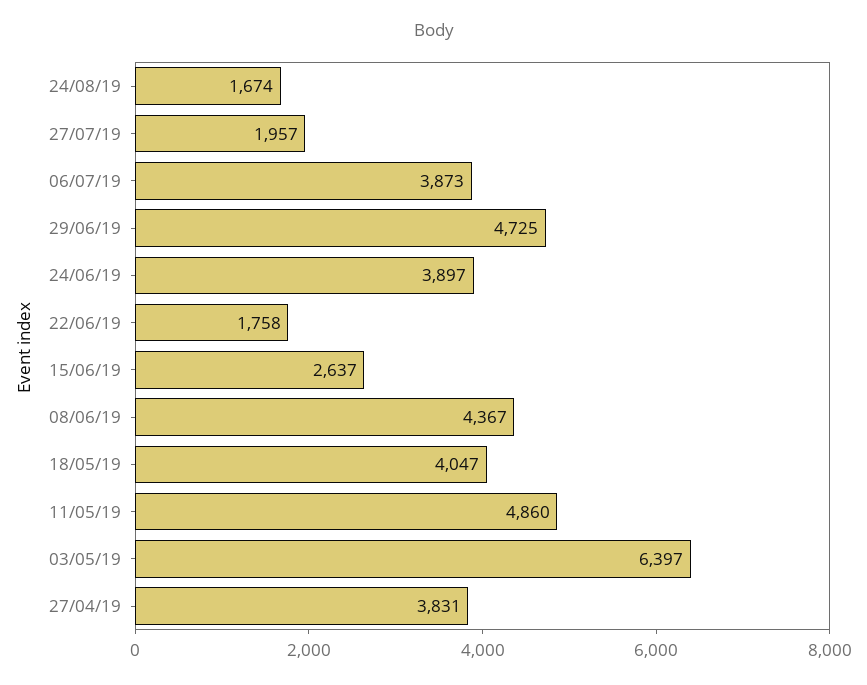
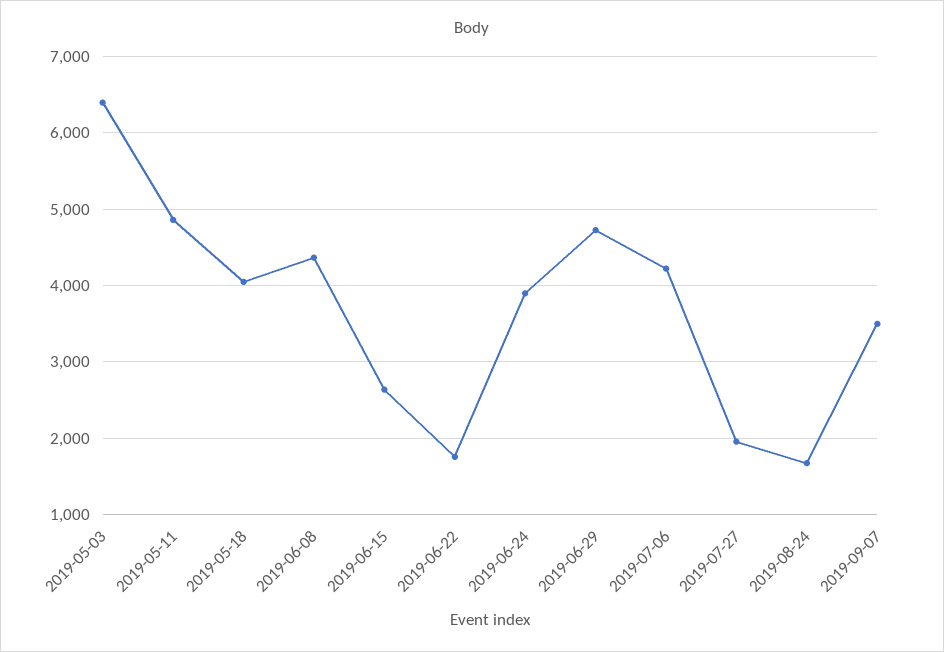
06/07/19: 3873 -> 4200
27/04/19: 3831 -> none
2019-09-07: none -> 3500

